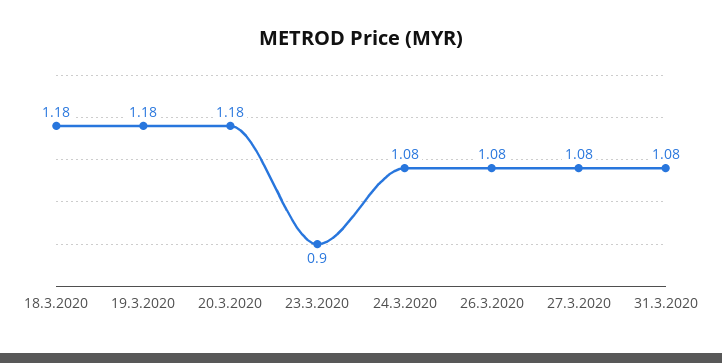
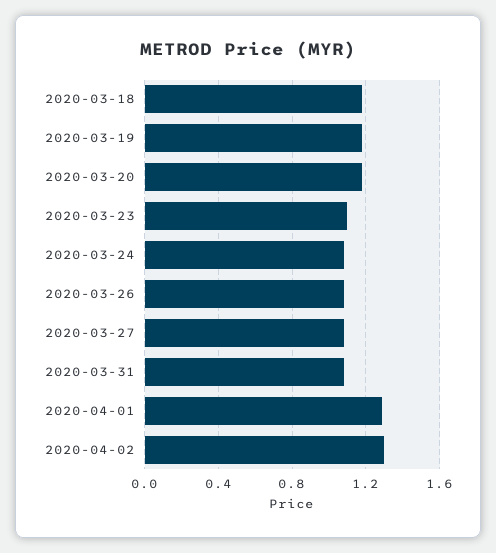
23.3.2020: 0.9 -> 1.1
2020-04-01: none -> 1.3
2020-04-02: none -> 1.3

